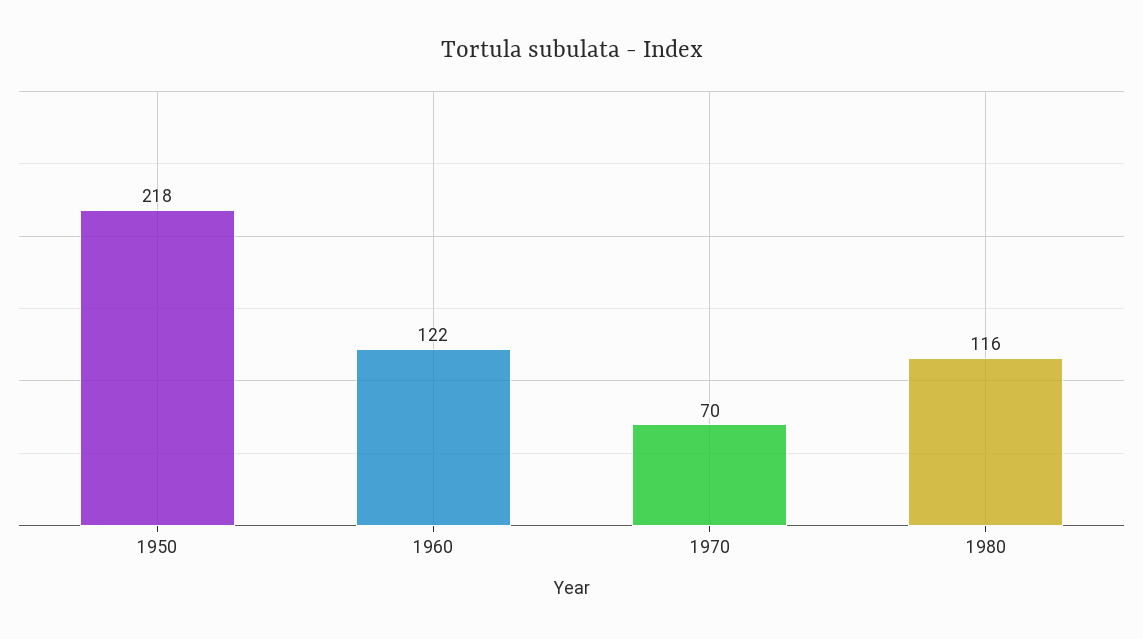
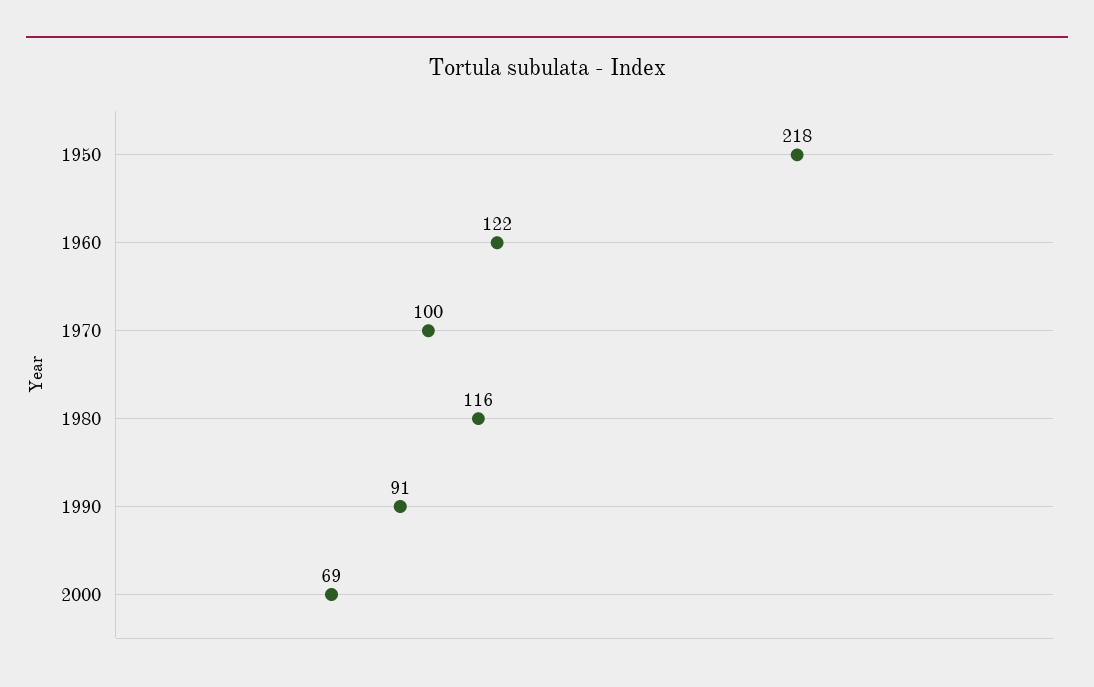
1970: 70 -> 100
1990: none -> 91
2000: none -> 69

